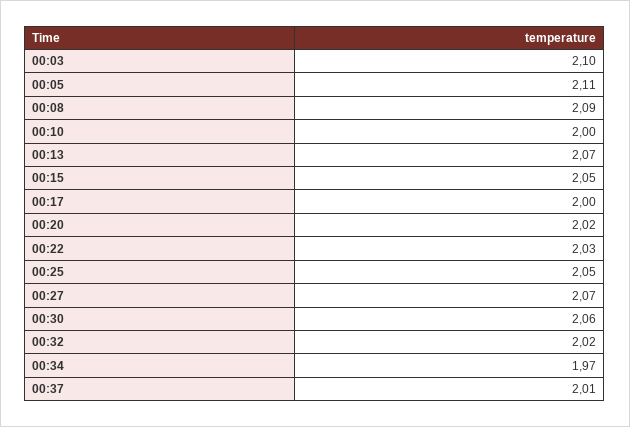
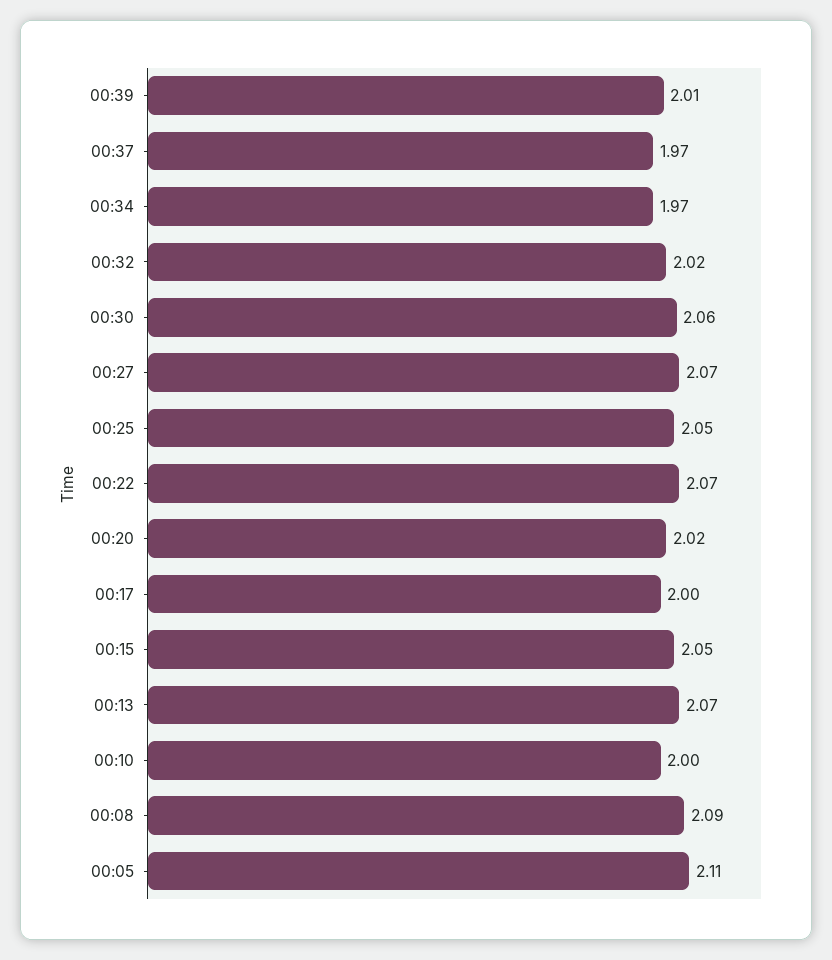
00:03: 2.1 -> none
00:22: 2.03 -> 2.07
00:37: 2.01 -> 1.97
00:39: none -> 2.01

